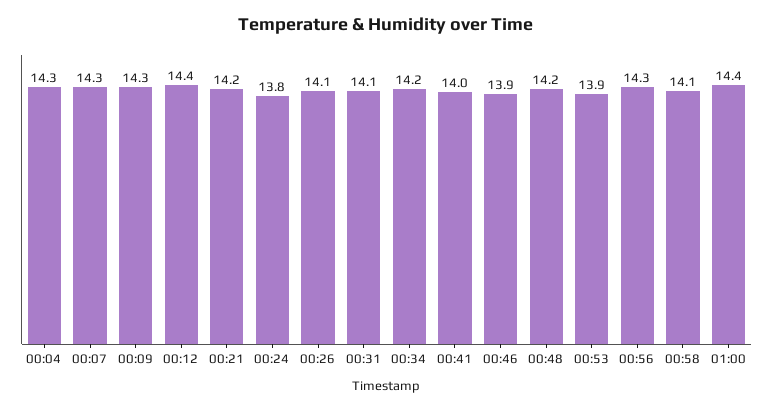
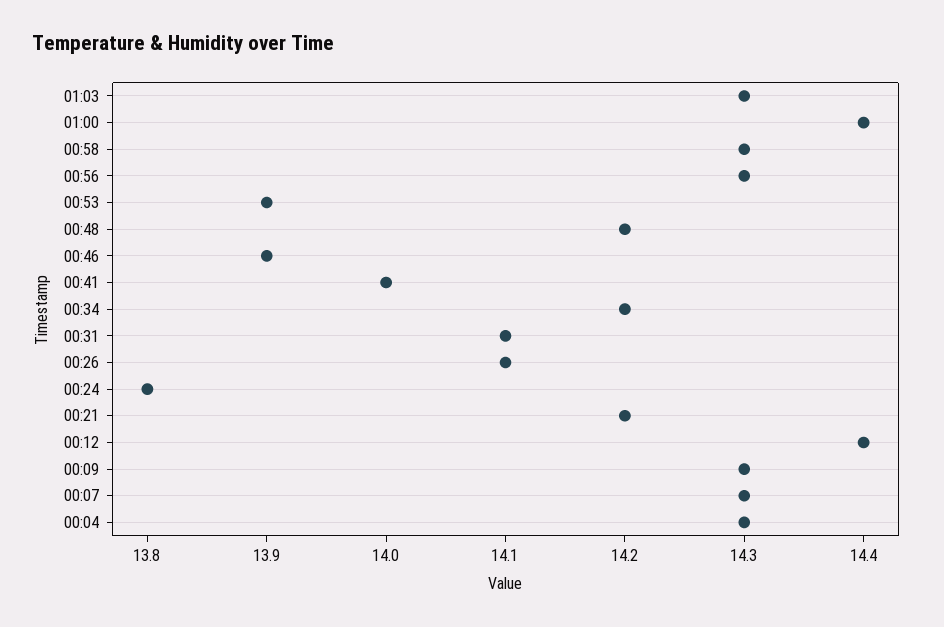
00:58: 14.1 -> 14.3
01:03: none -> 14.3

